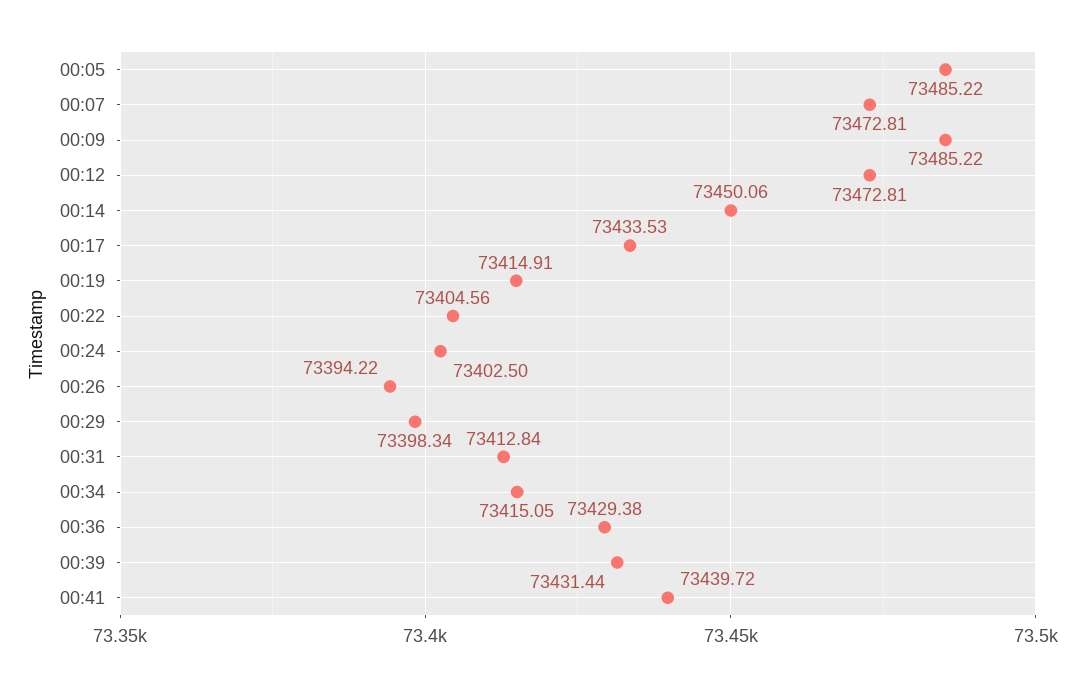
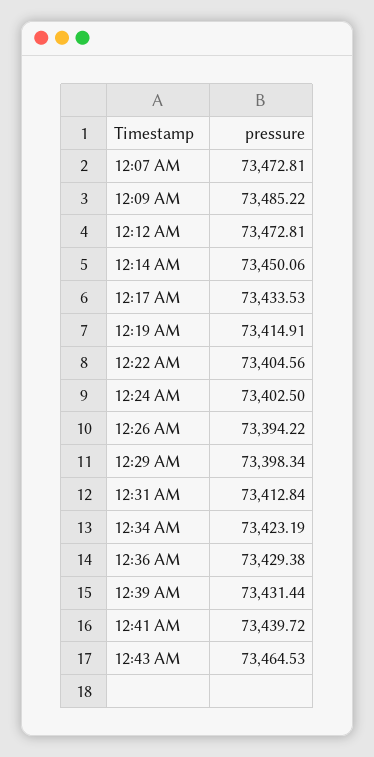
00:05: 73485.22 -> none
00:34: 73415.05 -> 73423.19
12:43 AM: none -> 73464.53

